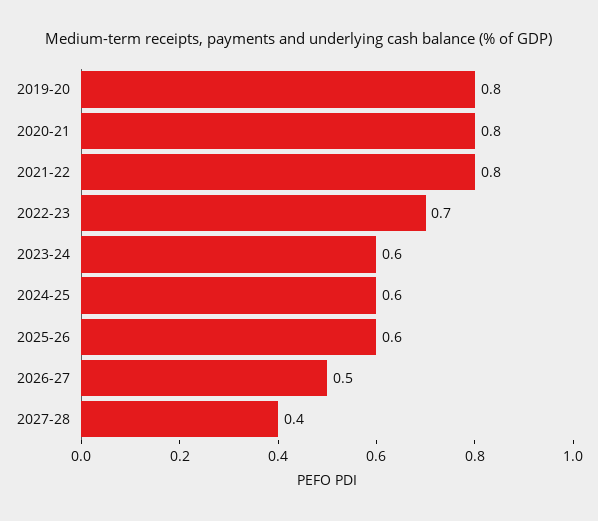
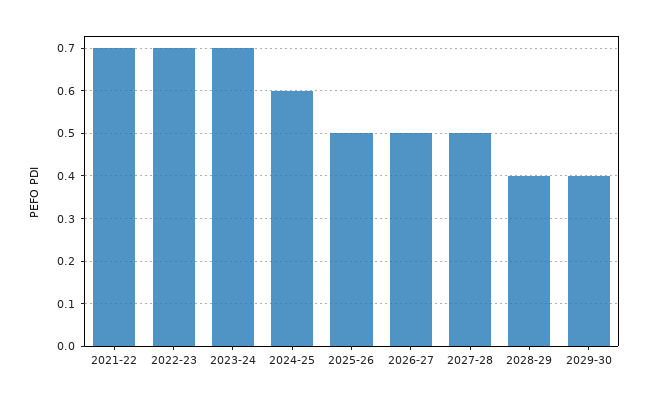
2019-20: 0.8 -> none
2020-21: 0.8 -> none
2021-22: 0.8 -> 0.7
2023-24: 0.6 -> 0.7
2025-26: 0.6 -> 0.5
2027-28: 0.4 -> 0.5
2028-29: none -> 0.4
2029-30: none -> 0.4

